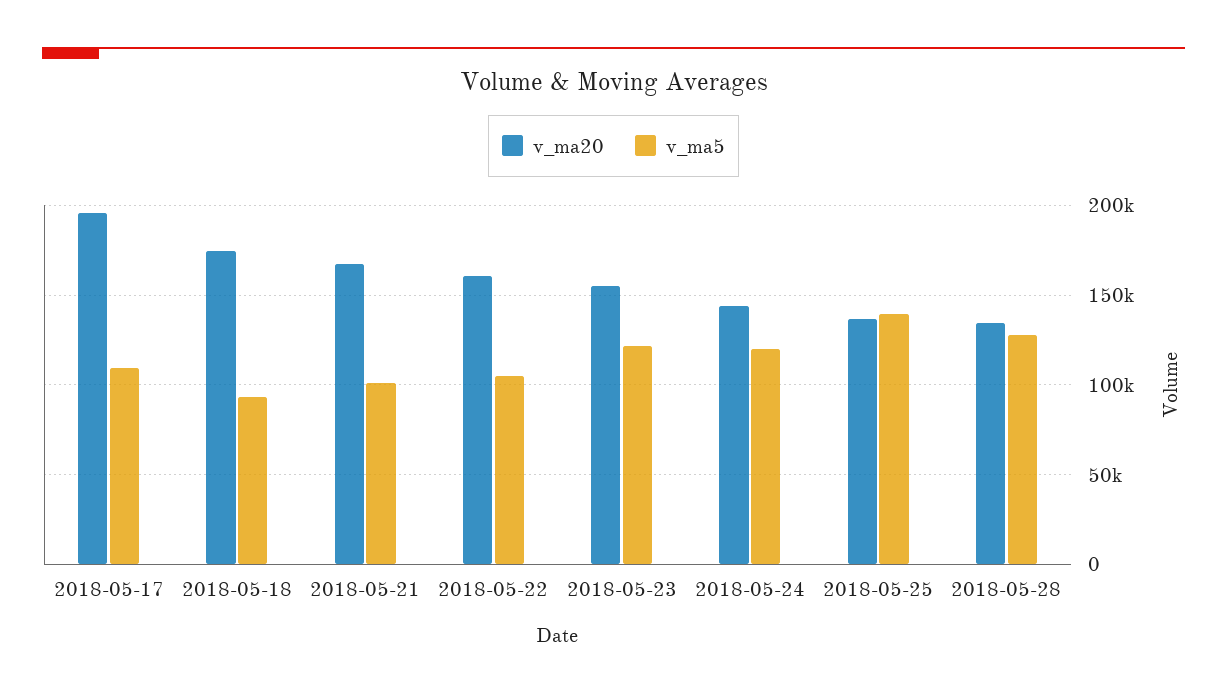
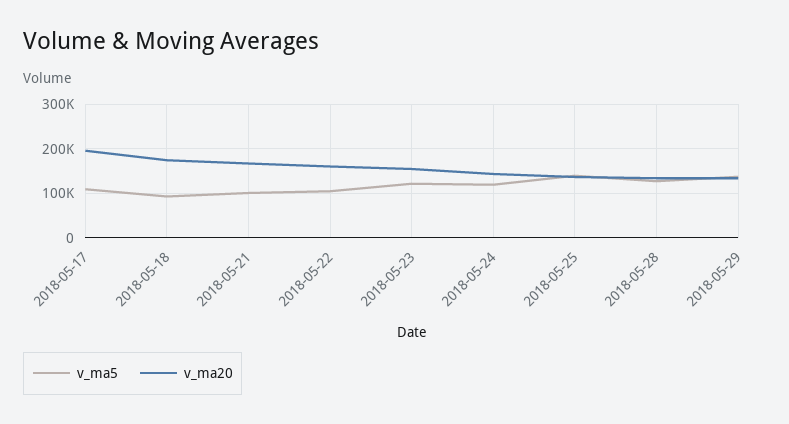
v_ma5, 2018-05-29: none -> 140000
v_ma20, 2018-05-29: none -> 140000

